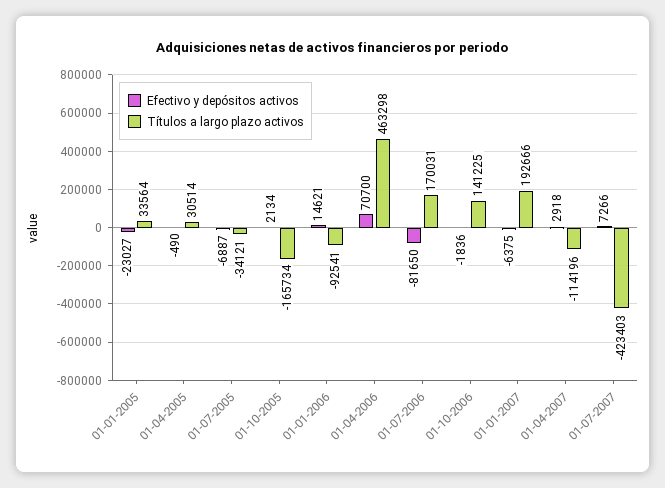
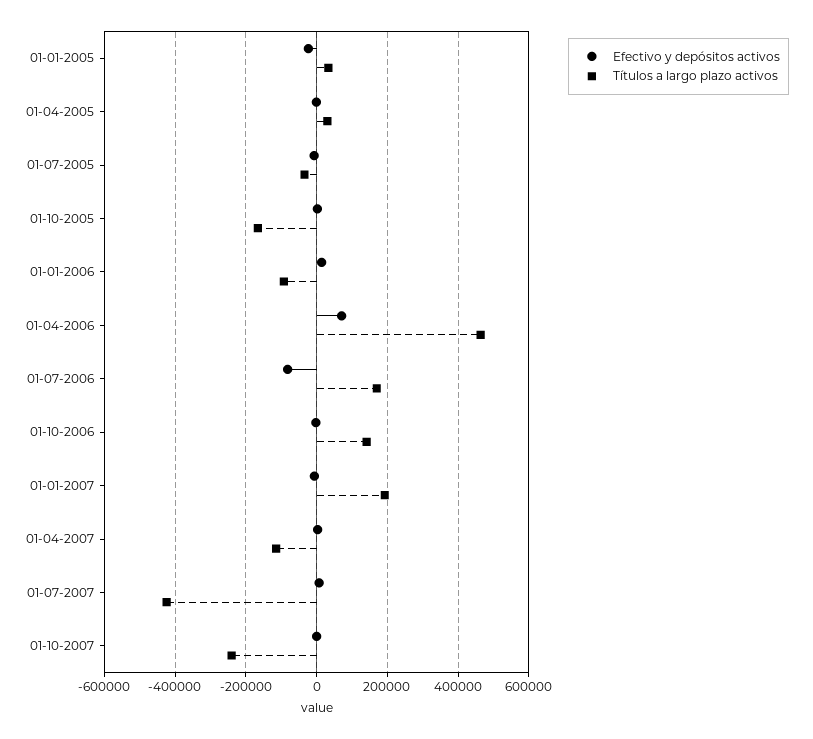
Efectivo y depósitos activos, 01-10-2007: none -> 0
Títulos a largo plazo activos, 01-10-2007: none -> -240000

